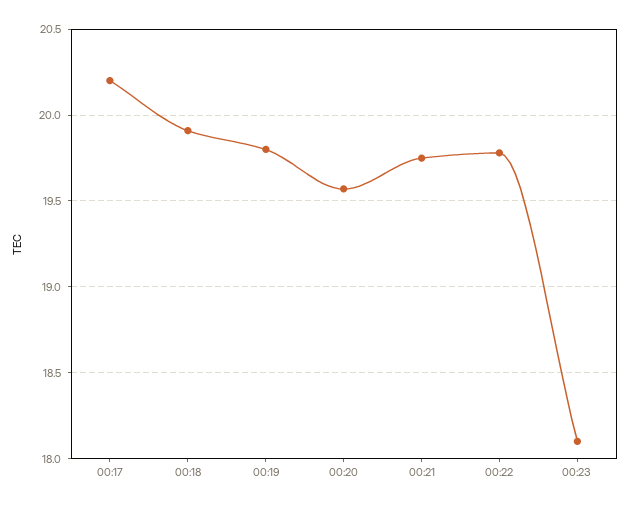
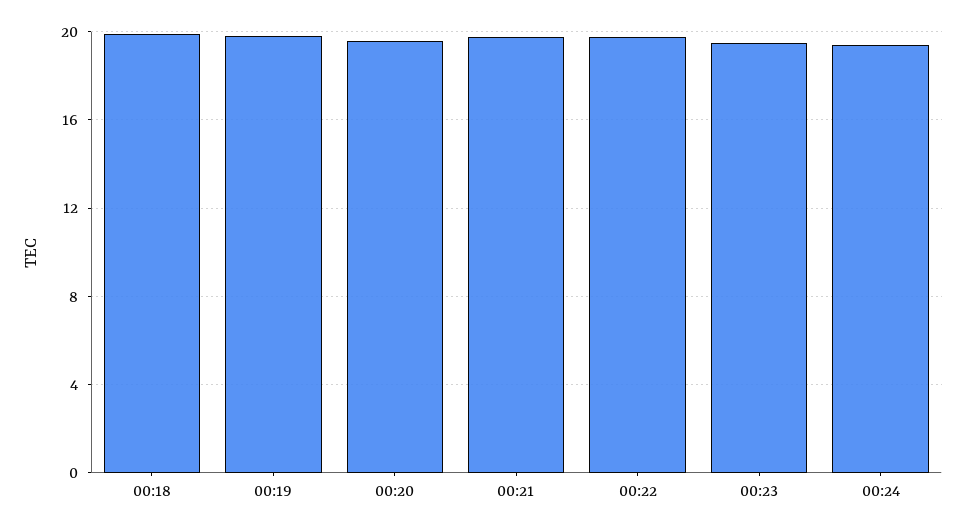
00:17: 20.2 -> none
00:23: 18.1 -> 19.5
00:24: none -> 19.5

